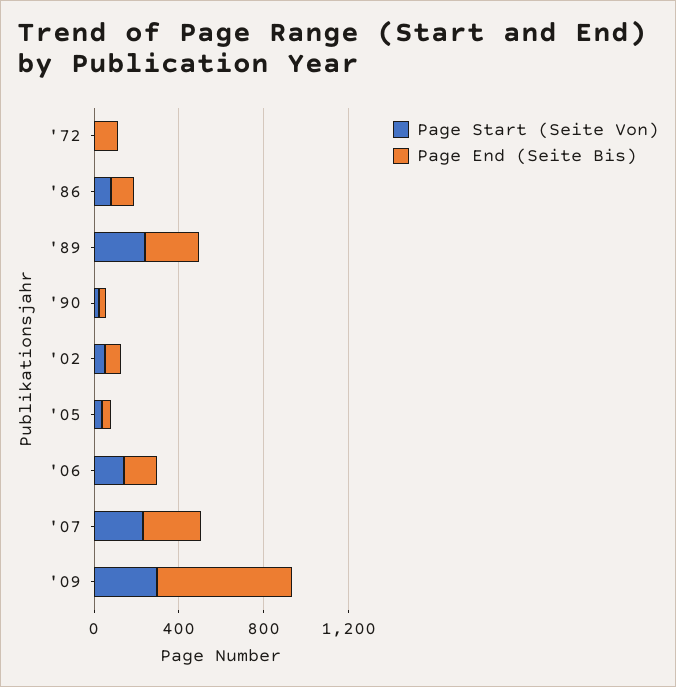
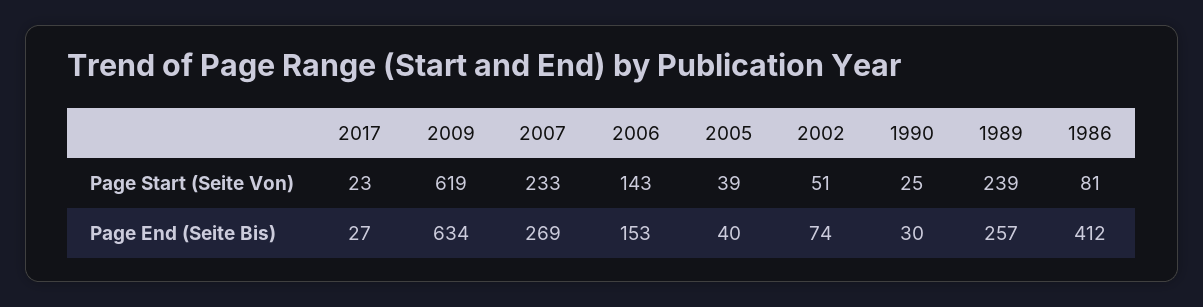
Page Start (Seite Von), '72: 0 -> none
Page End (Seite Bis), '72: 100 -> none
Page End (Seite Bis), '86: 100 -> 412
Page Start (Seite Von), '09: 300 -> 619
Page Start (Seite Von), 2017: none -> 23
Page End (Seite Bis), 2017: none -> 27

